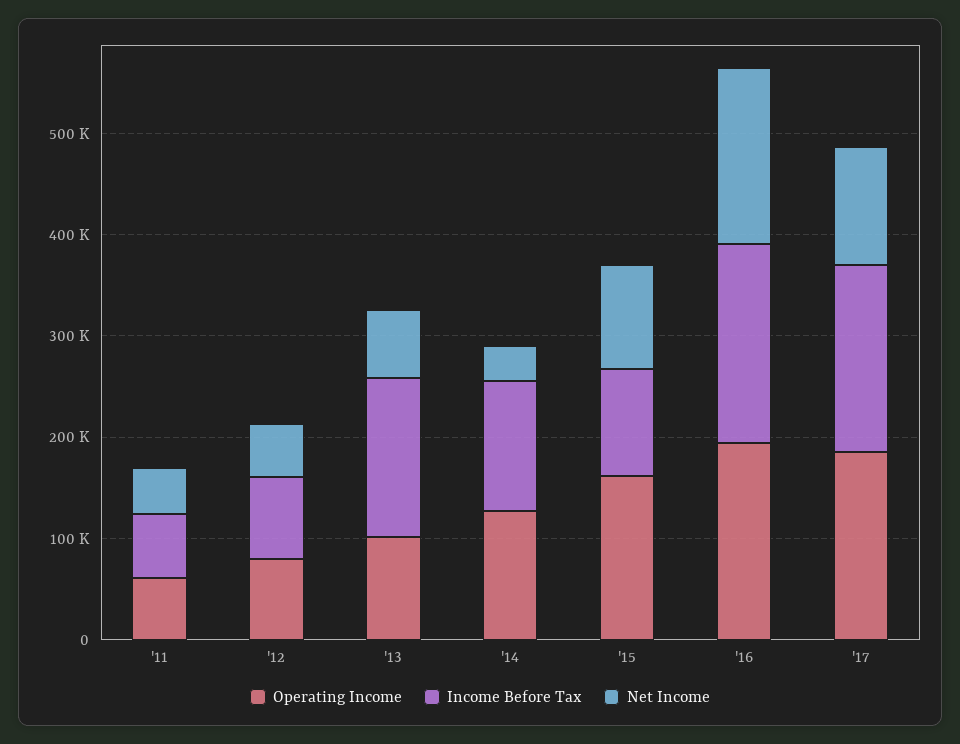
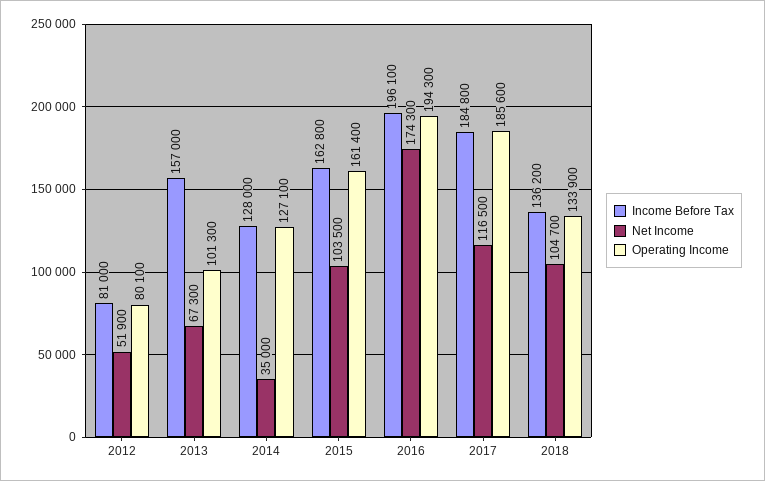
Operating Income, '11: 60000 -> none
Income Before Tax, '11: 60000 -> none
Net Income, '11: 40000 -> none
Income Before Tax, '15: 100000 -> 162800
Income Before Tax, 2018: none -> 136200
Net Income, 2018: none -> 104700
Operating Income, 2018: none -> 133900

